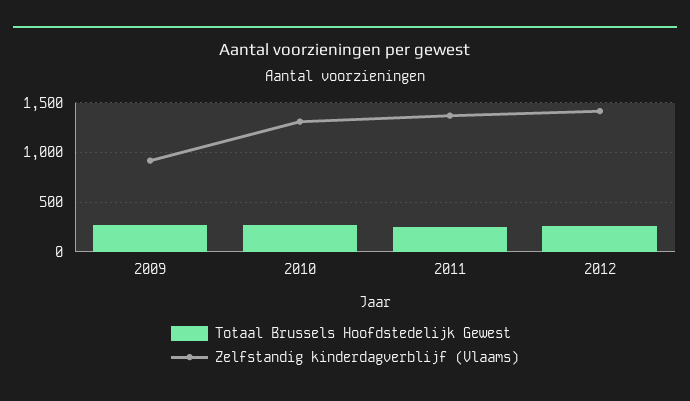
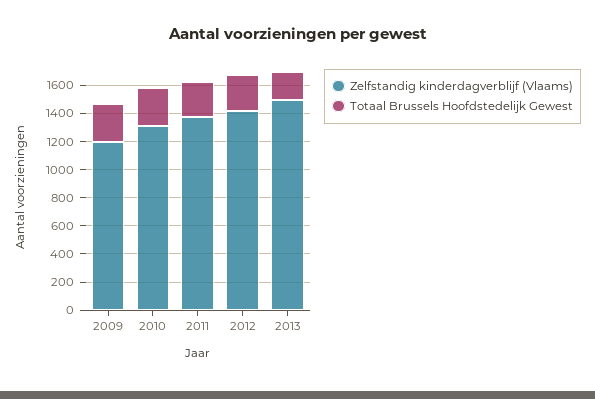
Zelfstandig kinderdagverblijf (Vlaams), 2009: 900 -> 1200
Zelfstandig kinderdagverblijf (Vlaams), 2013: none -> 1500
Totaal Brussels Hoofdstedelijk Gewest, 2013: none -> 200

